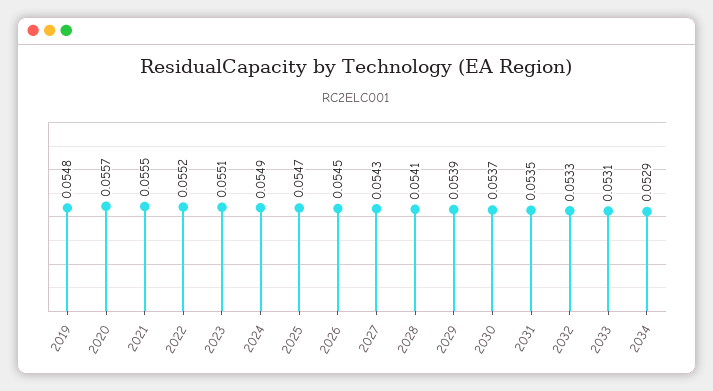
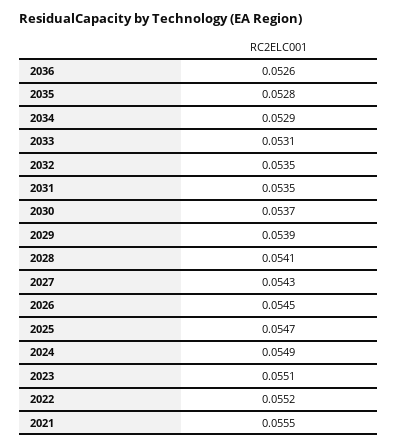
2019: 0.0548 -> none
2020: 0.0557 -> none
2032: 0.0533 -> 0.0535
2036: none -> 0.0526
2035: none -> 0.0528

